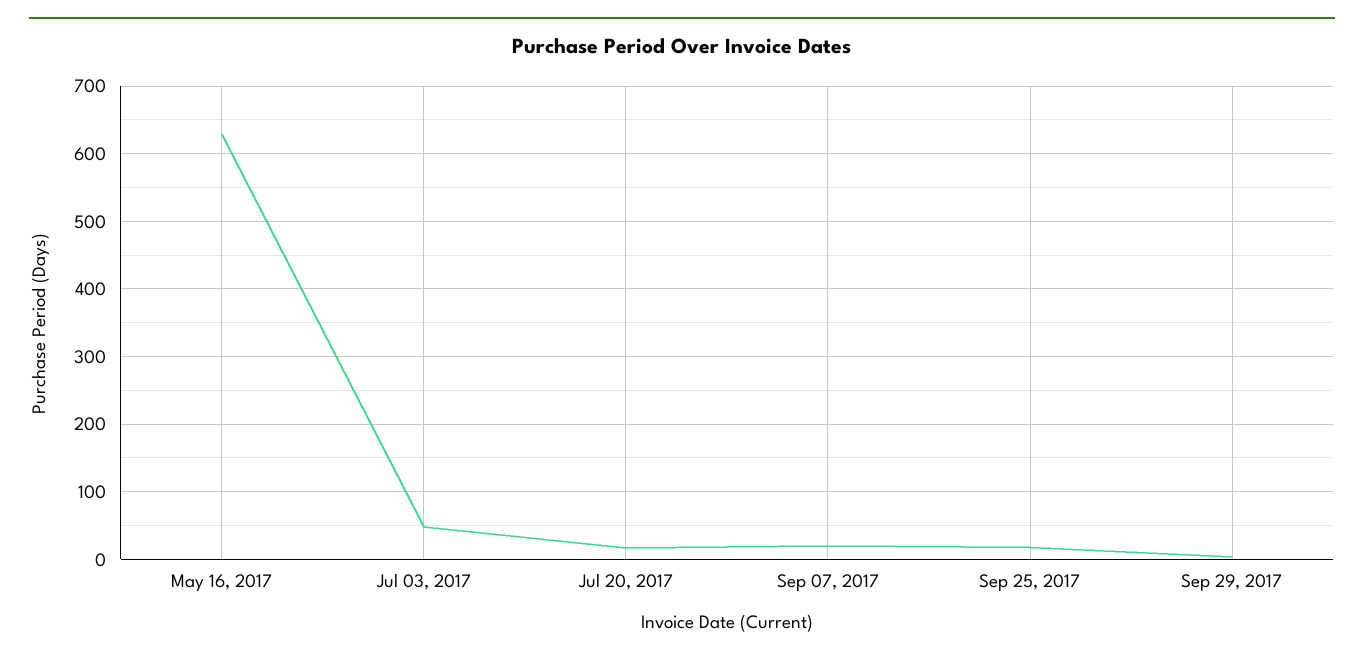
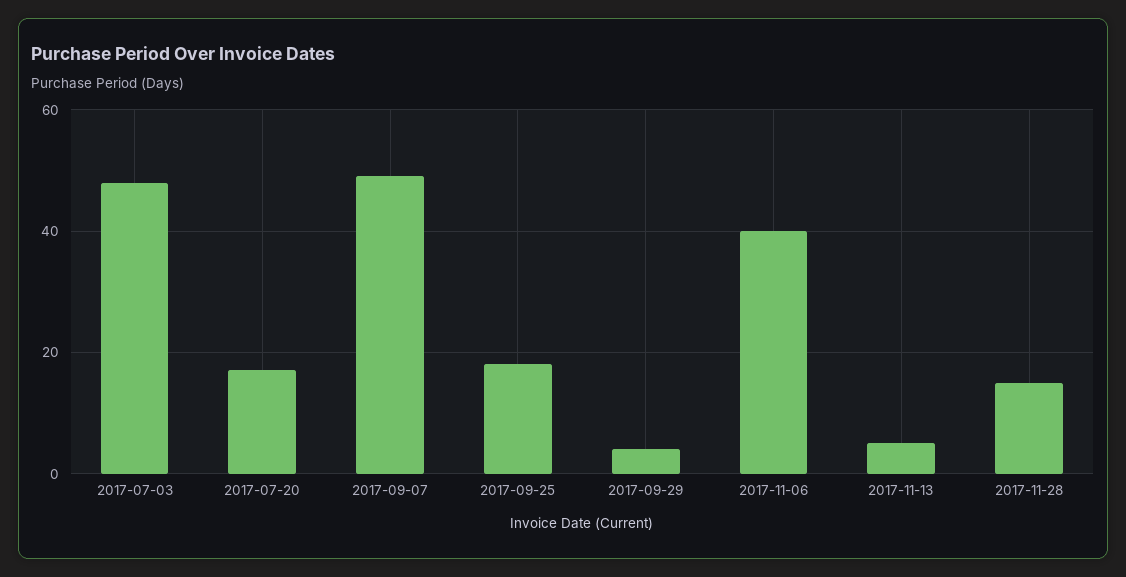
May 16, 2017: 630 -> none
Sep 07, 2017: 20 -> 50
2017-11-06: none -> 40
2017-11-13: none -> 5
2017-11-28: none -> 15

